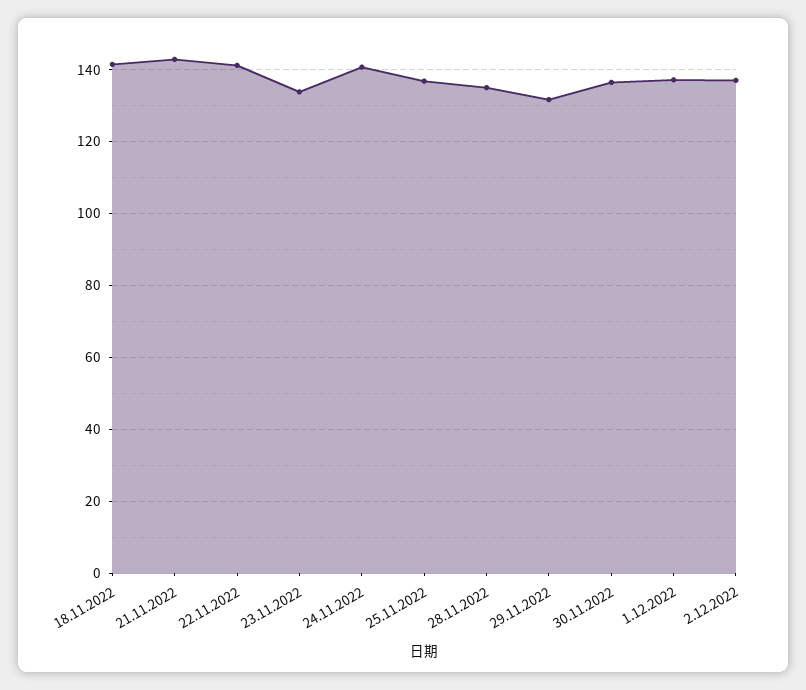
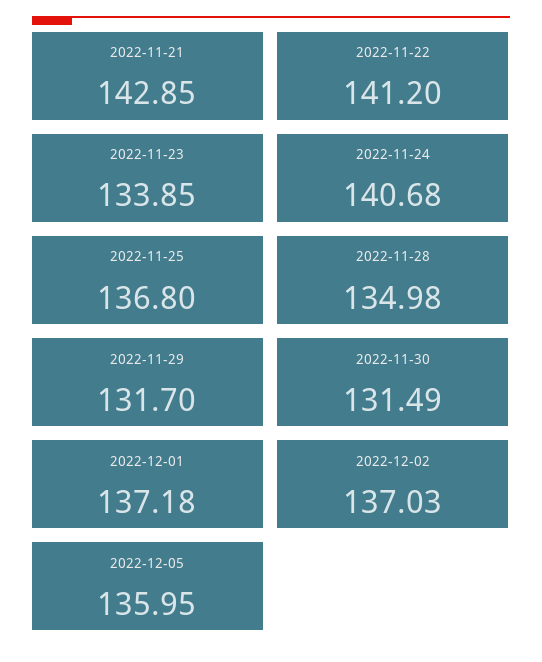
18.11.2022: 142 -> none
30.11.2022: 136 -> 131.49
2022-12-05: none -> 135.95

